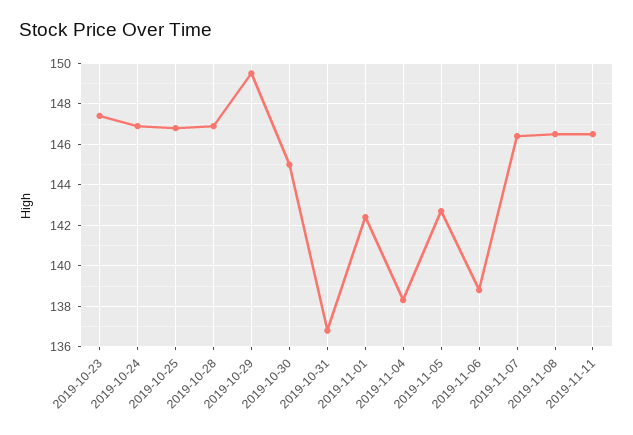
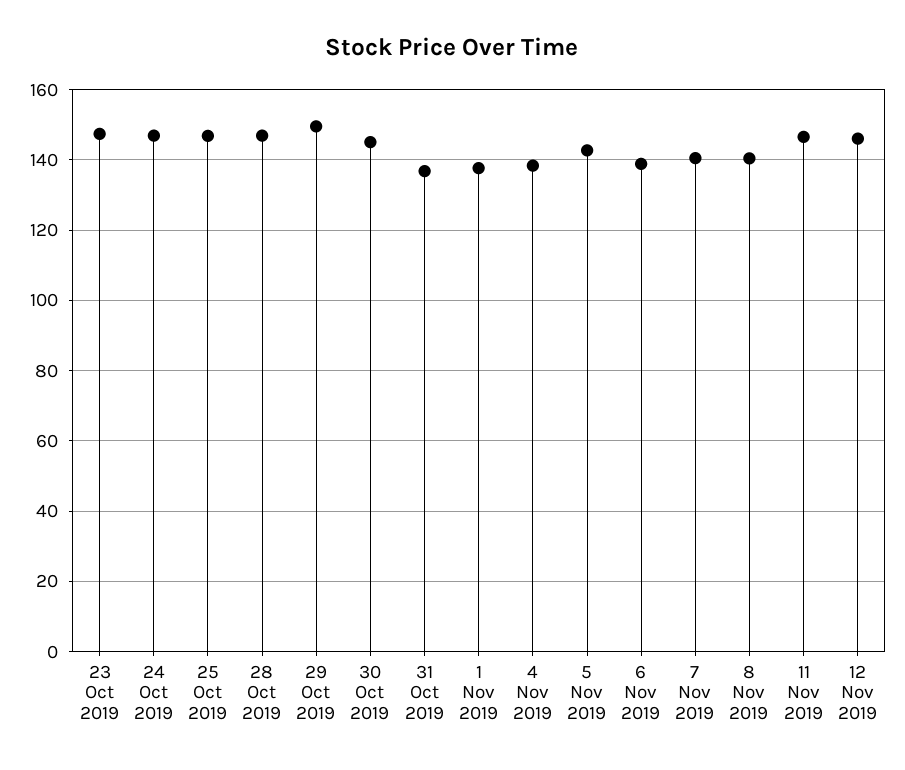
2019-11-01: 142.5 -> 138
2019-11-07: 146.5 -> 140
2019-11-08: 146.5 -> 140
12 Nov 2019: none -> 146

